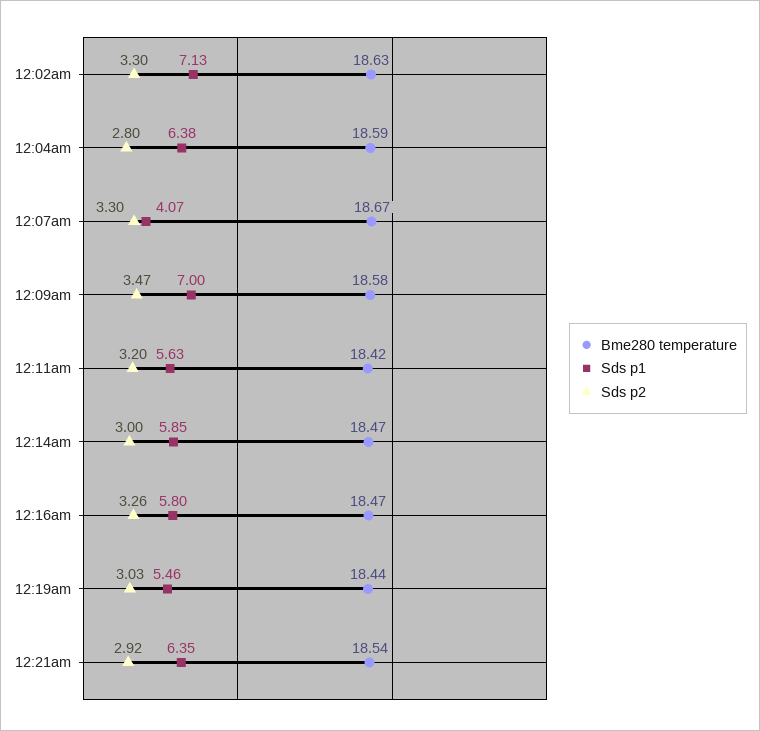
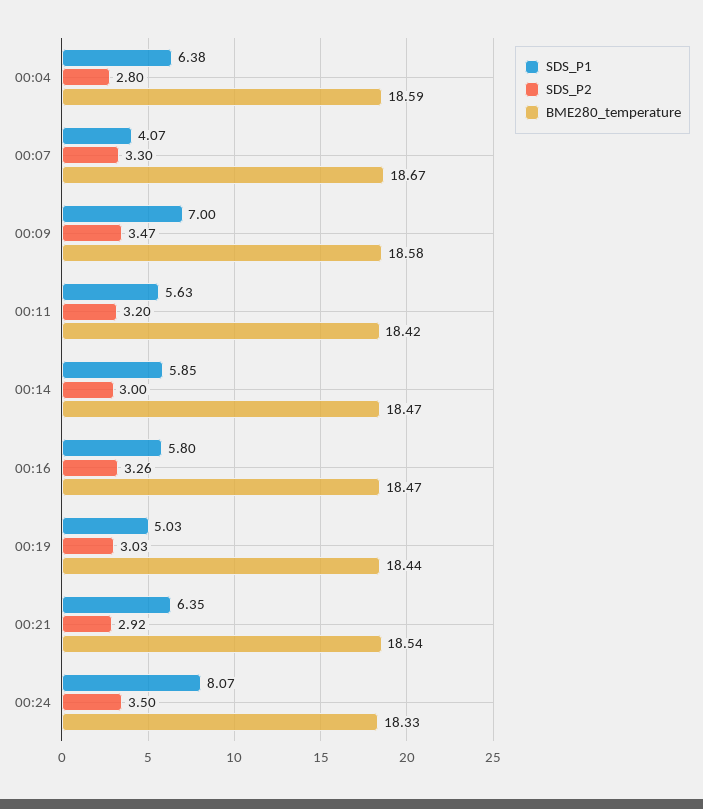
Bme280 temperature, 12:02am: 18.63 -> none
Sds p1, 12:02am: 7.13 -> none
Sds p2, 12:02am: 3.3 -> none
Sds p1, 12:19am: 5.46 -> 5.03
Sds p1, 00:24: none -> 8.07
Sds p2, 00:24: none -> 3.5
Bme280 temperature, 00:24: none -> 18.33

